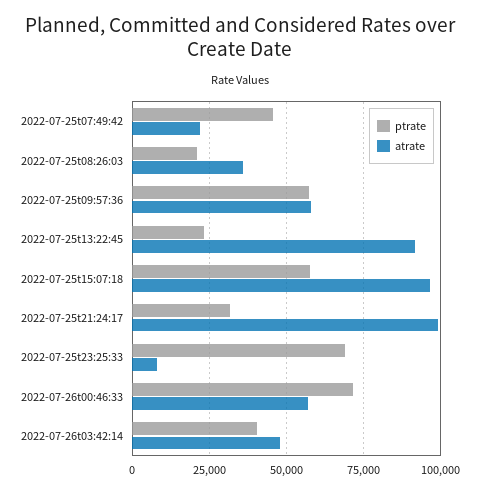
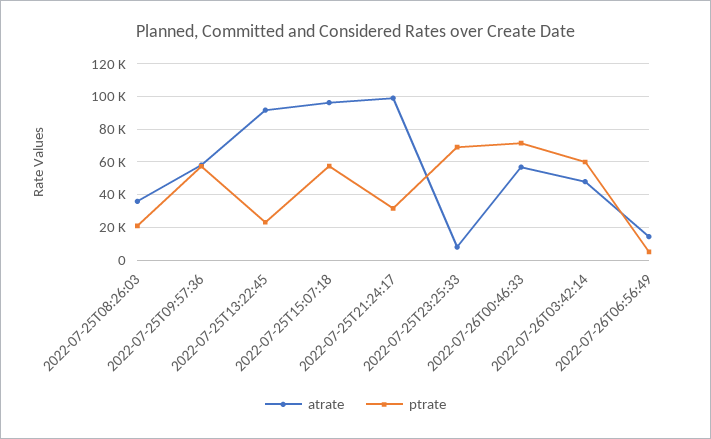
ptrate, 2022-07-25t07:49:42: 45000 -> none
atrate, 2022-07-25t07:49:42: 22500 -> none
ptrate, 2022-07-26t03:42:14: 40000 -> 60000
atrate, 2022-07-26T06:56:49: none -> 15000
ptrate, 2022-07-26T06:56:49: none -> 5000

